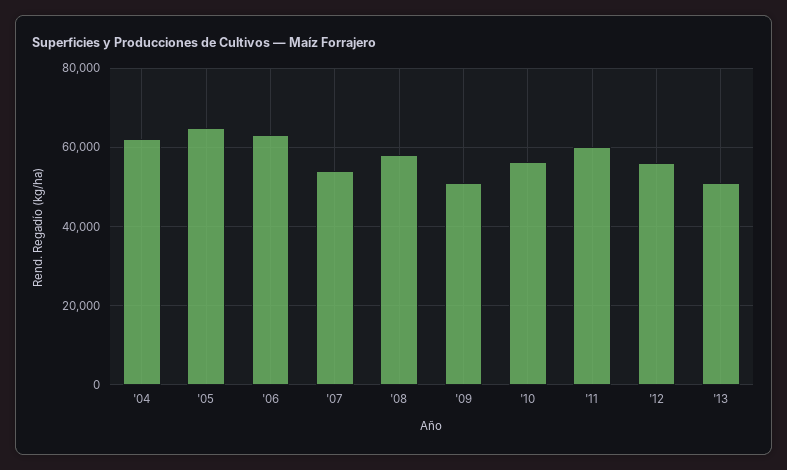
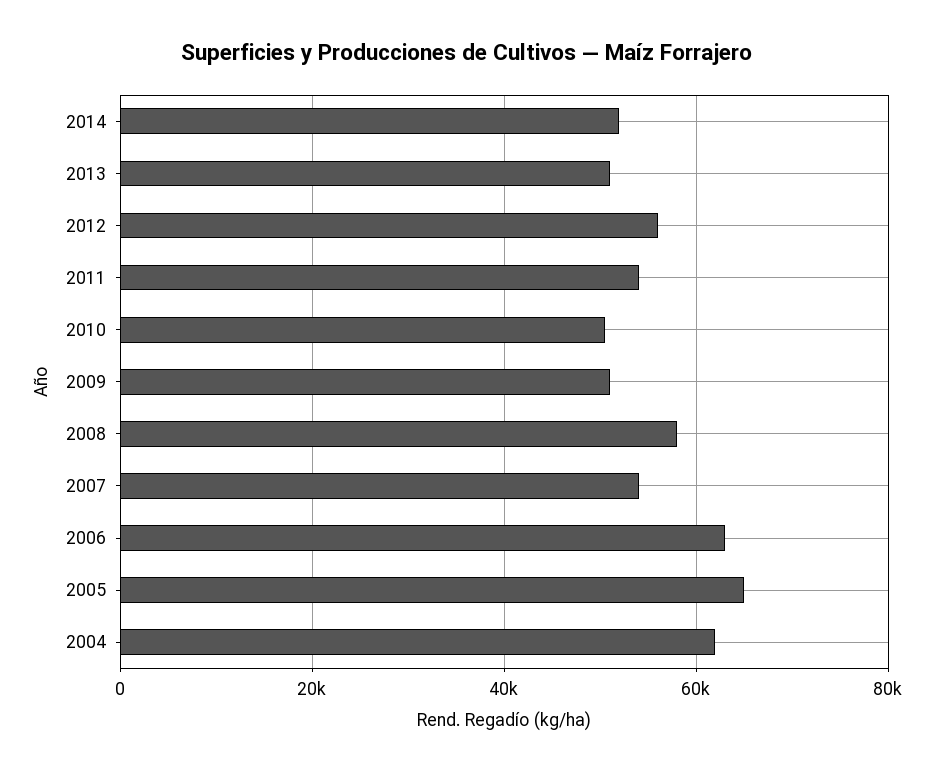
'10: 56000 -> 50000
'11: 60000 -> 54000
2014: none -> 52000

